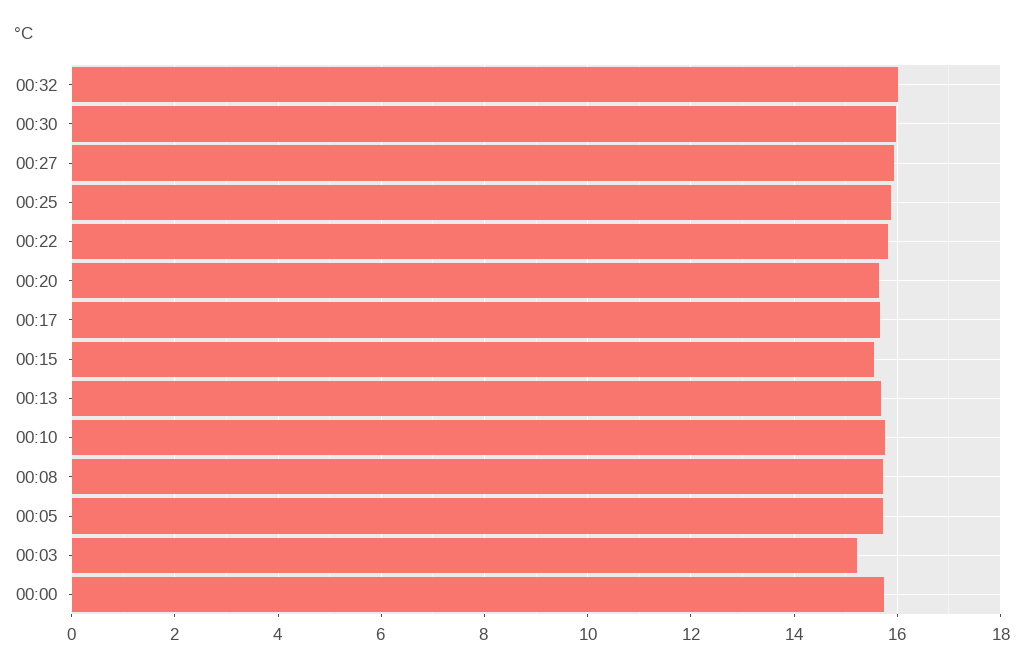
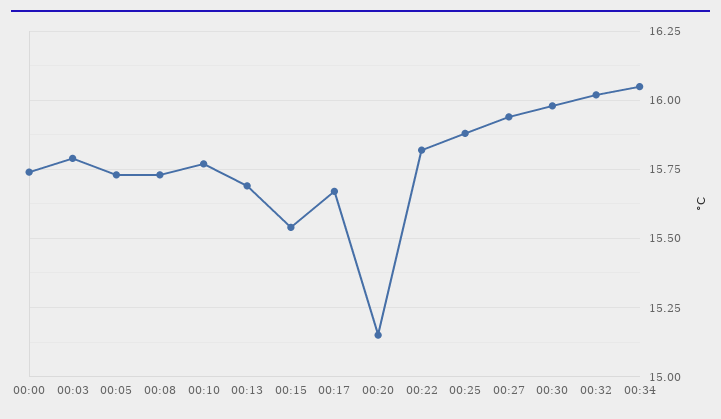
00:20: 15.6 -> 15.15
00:03: 15.2 -> 15.8
00:34: none -> 16.05

